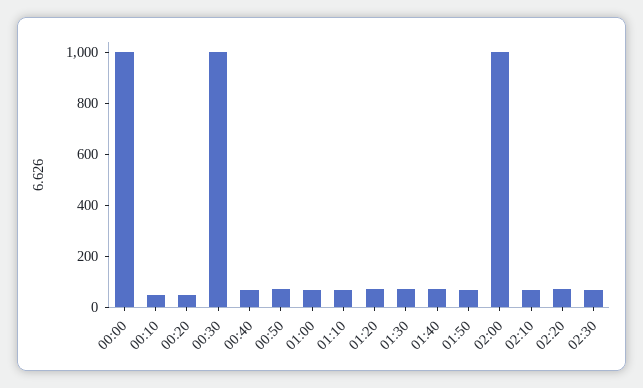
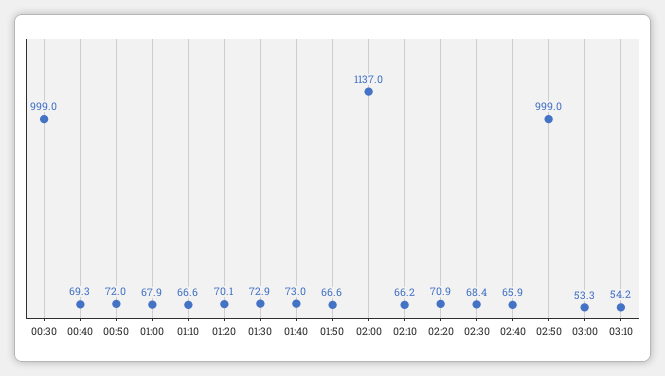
00:00: 1000 -> none
00:10: 50 -> none
00:20: 50 -> none
02:00: 1000 -> 1137
02:40: none -> 65.9
02:50: none -> 999
03:00: none -> 53.3
03:10: none -> 54.2

